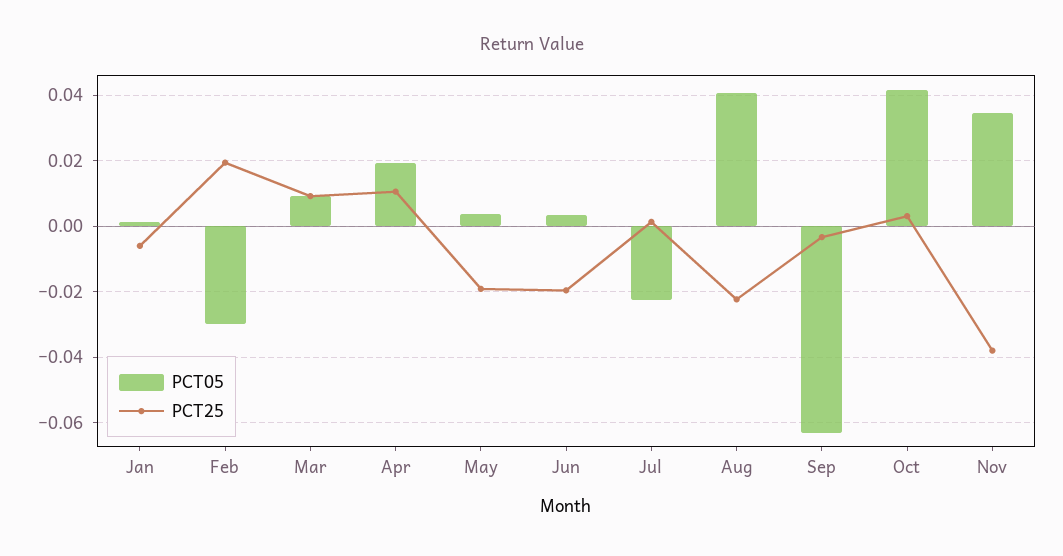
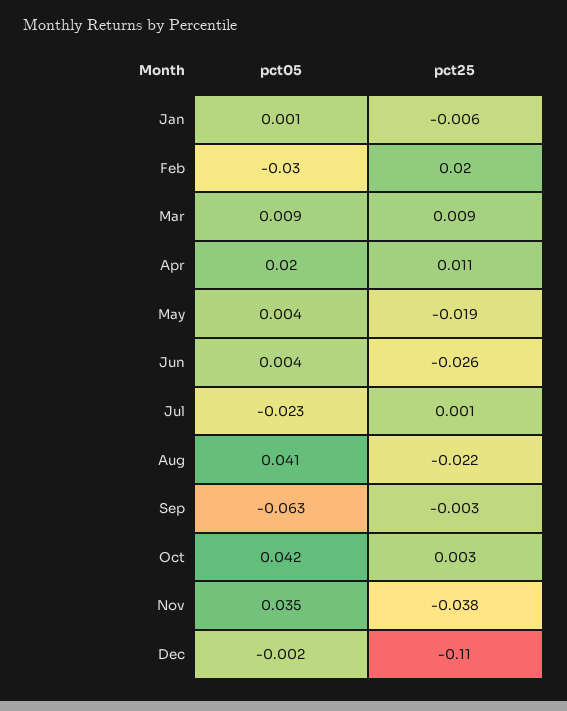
PCT25, Jun: -0.02 -> -0.026
PCT05, Dec: none -> -0.002
PCT25, Dec: none -> -0.11

